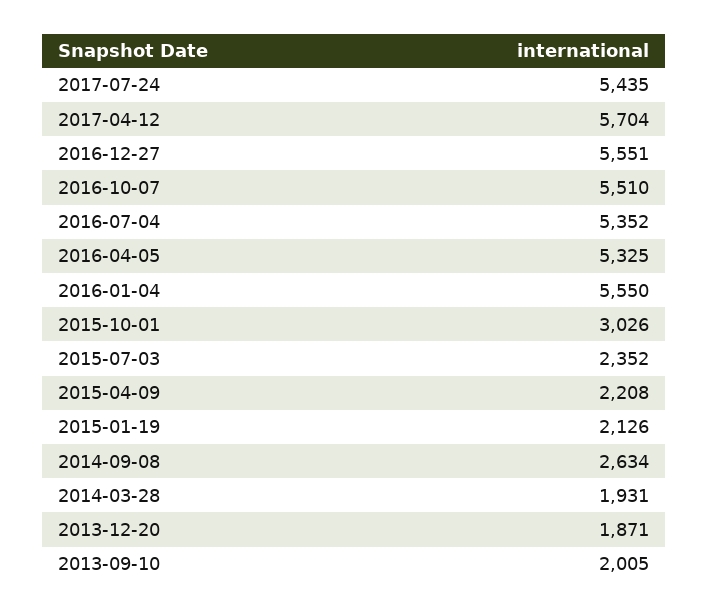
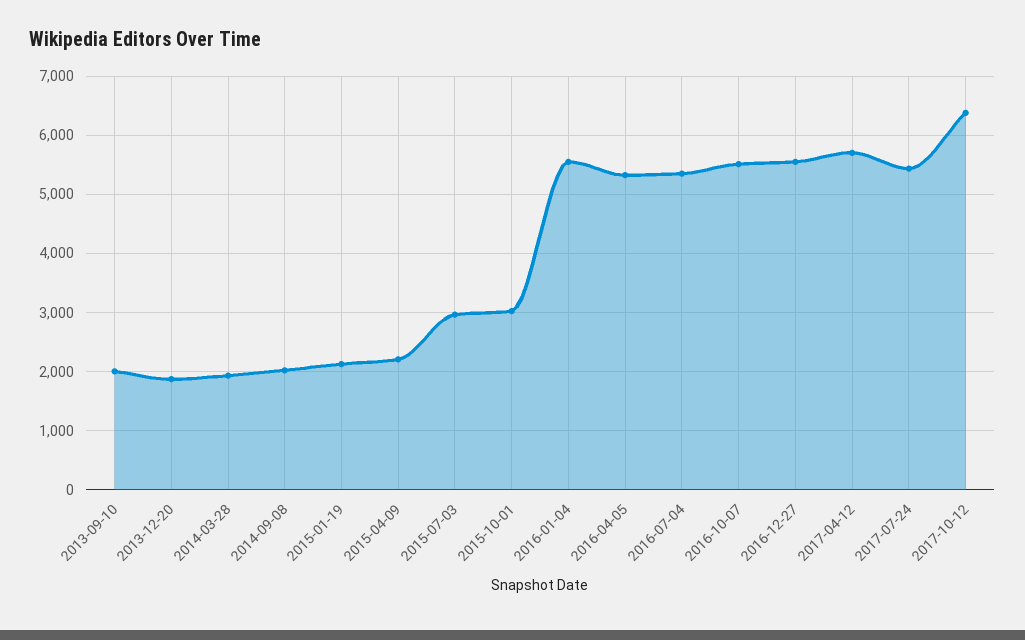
2015-07-03: 2352 -> 3000
2014-09-08: 2634 -> 2000
2017-10-12: none -> 6400

